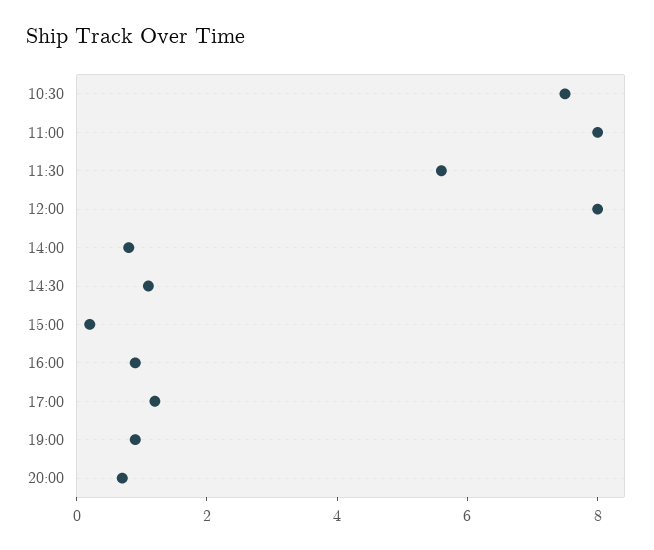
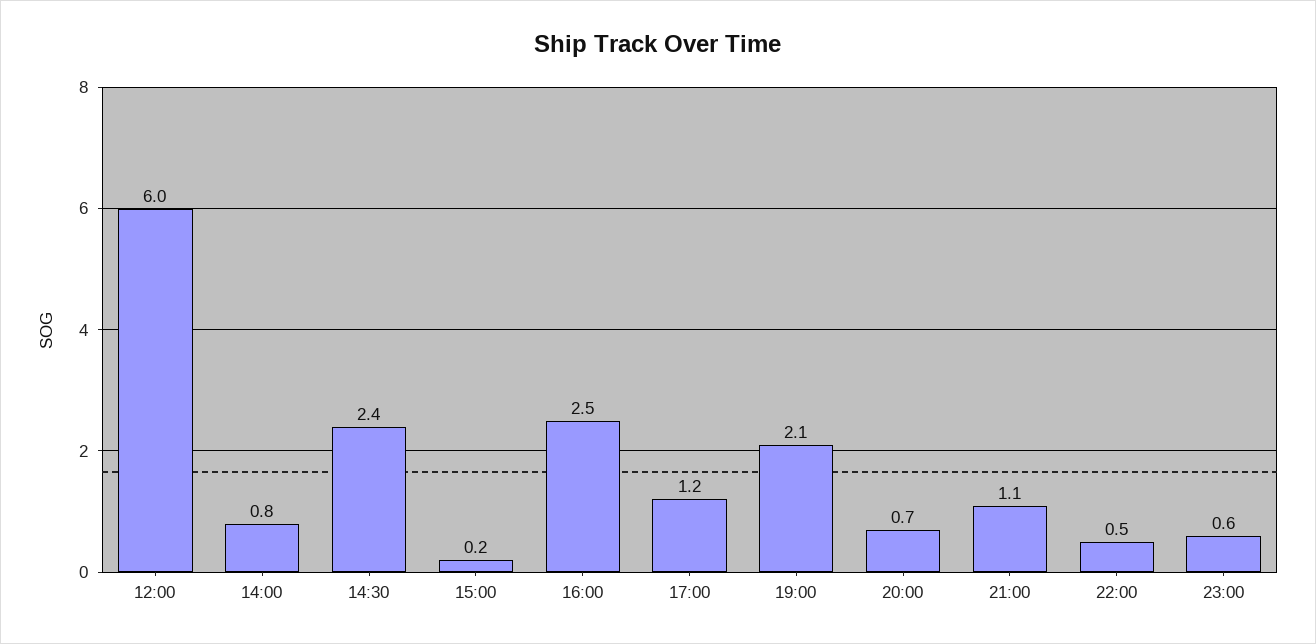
10:30: 7.5 -> none
11:00: 8 -> none
11:30: 5.5 -> none
12:00: 8 -> 6
14:30: 1 -> 2.4
16:00: 1 -> 2.5
19:00: 1 -> 2.1
21:00: none -> 1.1
22:00: none -> 0.5
23:00: none -> 0.6

